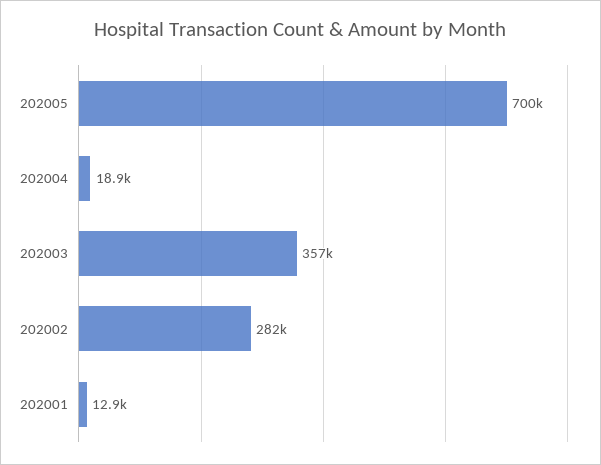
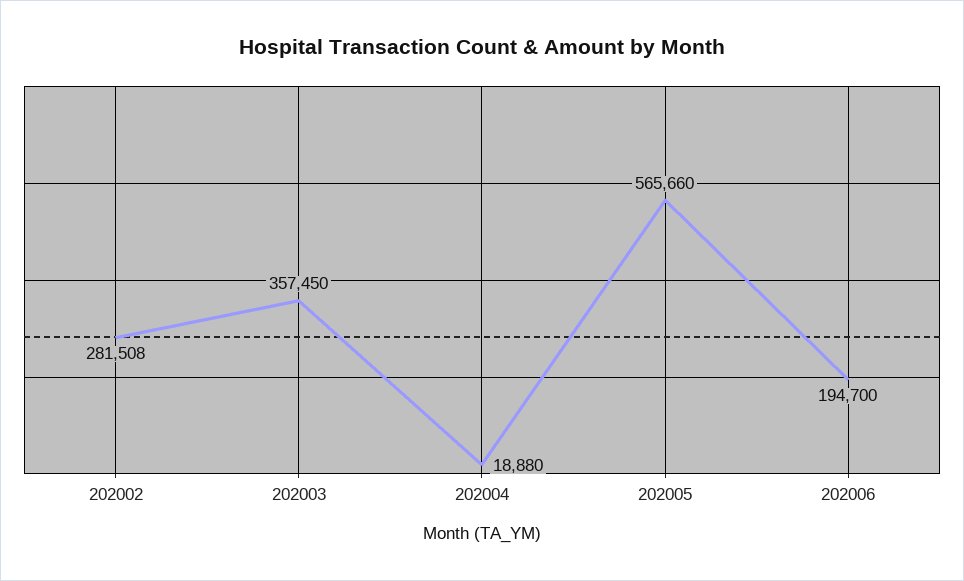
202005: 700000 -> 565660
202001: 12900 -> none
202006: none -> 194700

